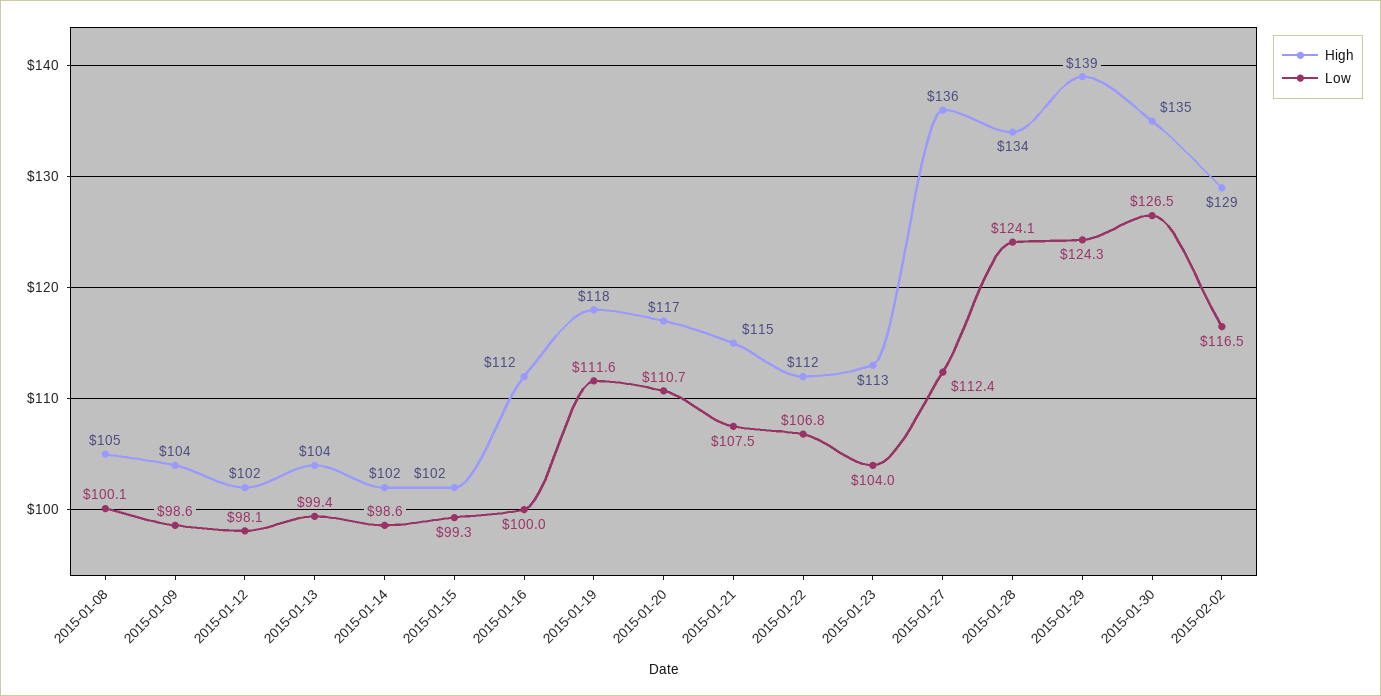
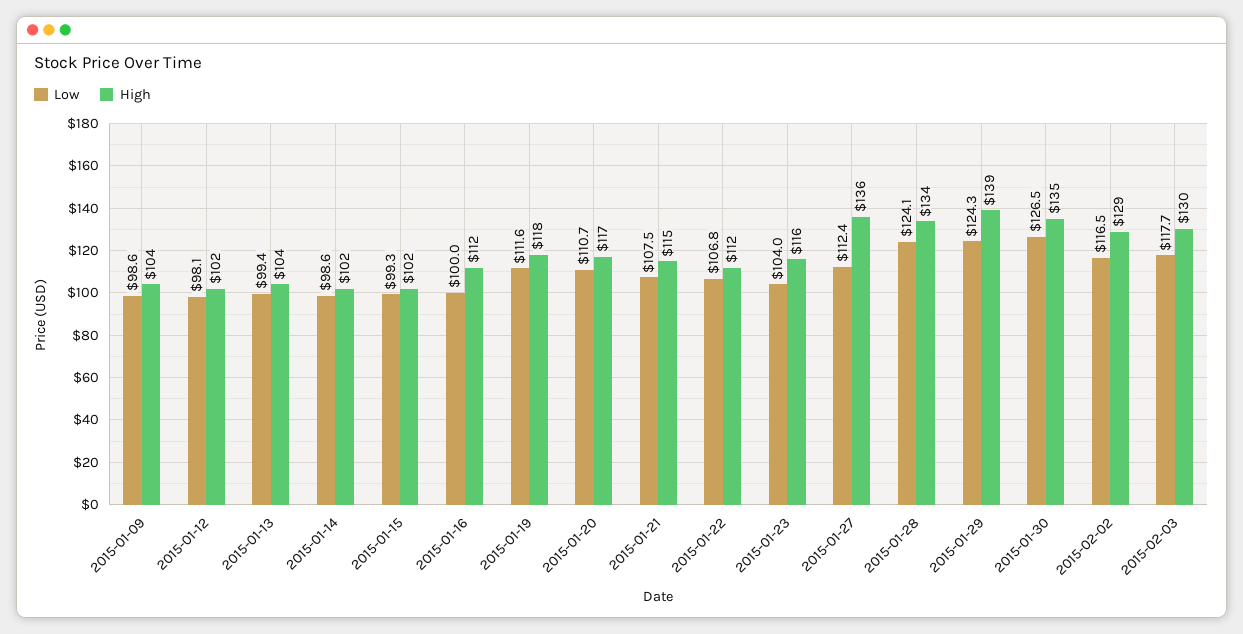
High, 2015-01-08: 105 -> none
Low, 2015-01-08: 100.1 -> none
High, 2015-01-23: 113 -> 116
Low, 2015-02-03: none -> 117.7
High, 2015-02-03: none -> 130

